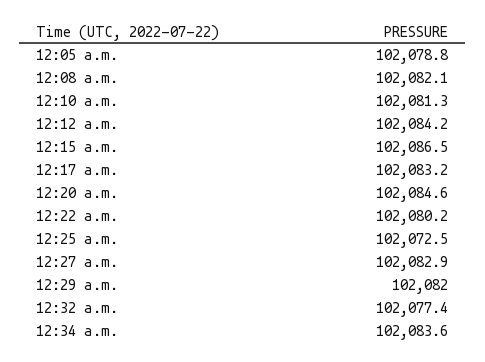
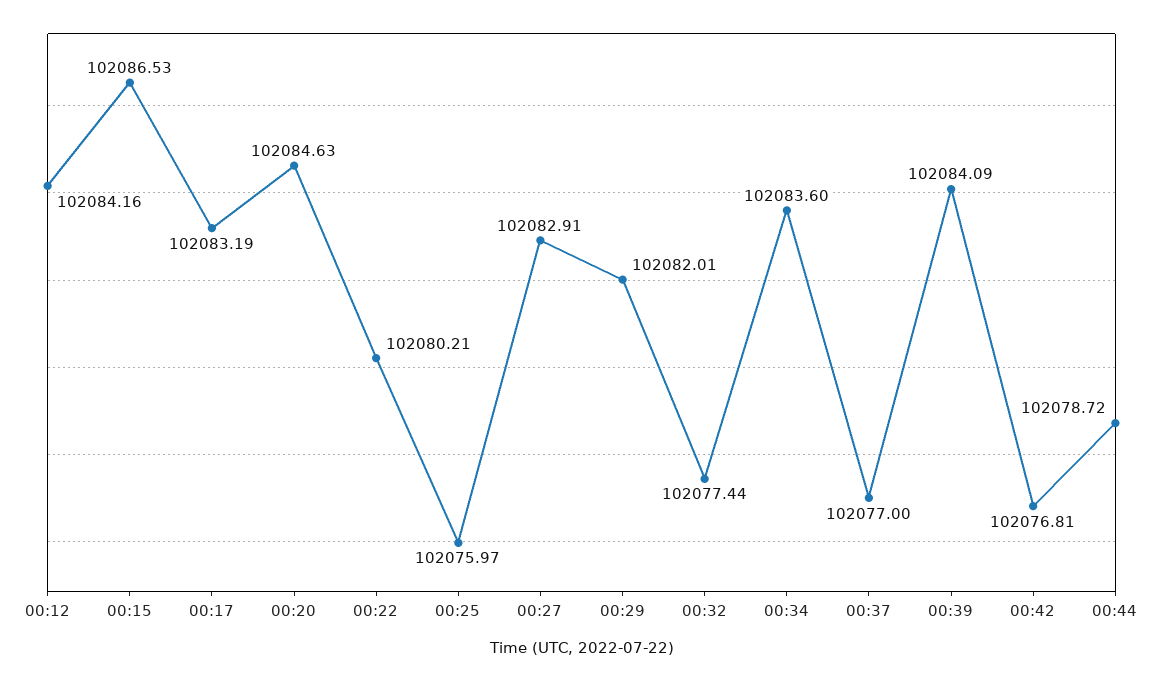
12:05 a.m.: 102078.8 -> none
12:08 a.m.: 102082.1 -> none
12:10 a.m.: 102081.3 -> none
12:25 a.m.: 102072.5 -> 102075.97
00:37: none -> 102077
00:39: none -> 102084.09
00:42: none -> 102076.81
00:44: none -> 102078.72

